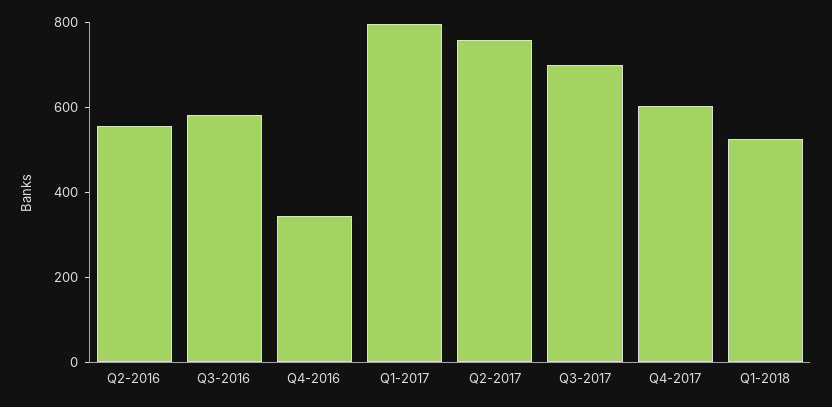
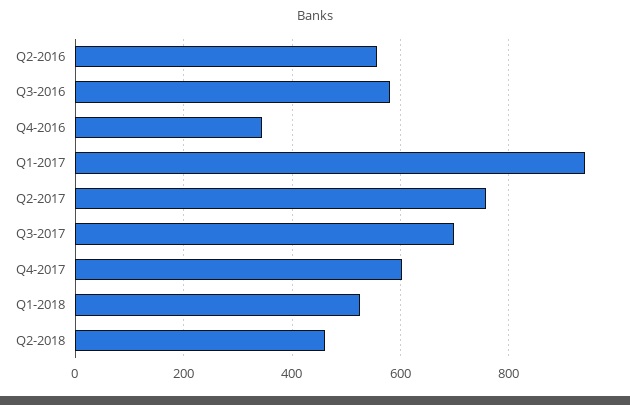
Q1-2017: 800 -> 940
Q2-2018: none -> 460

